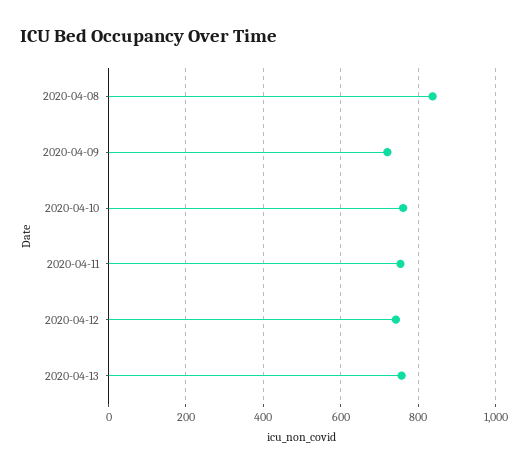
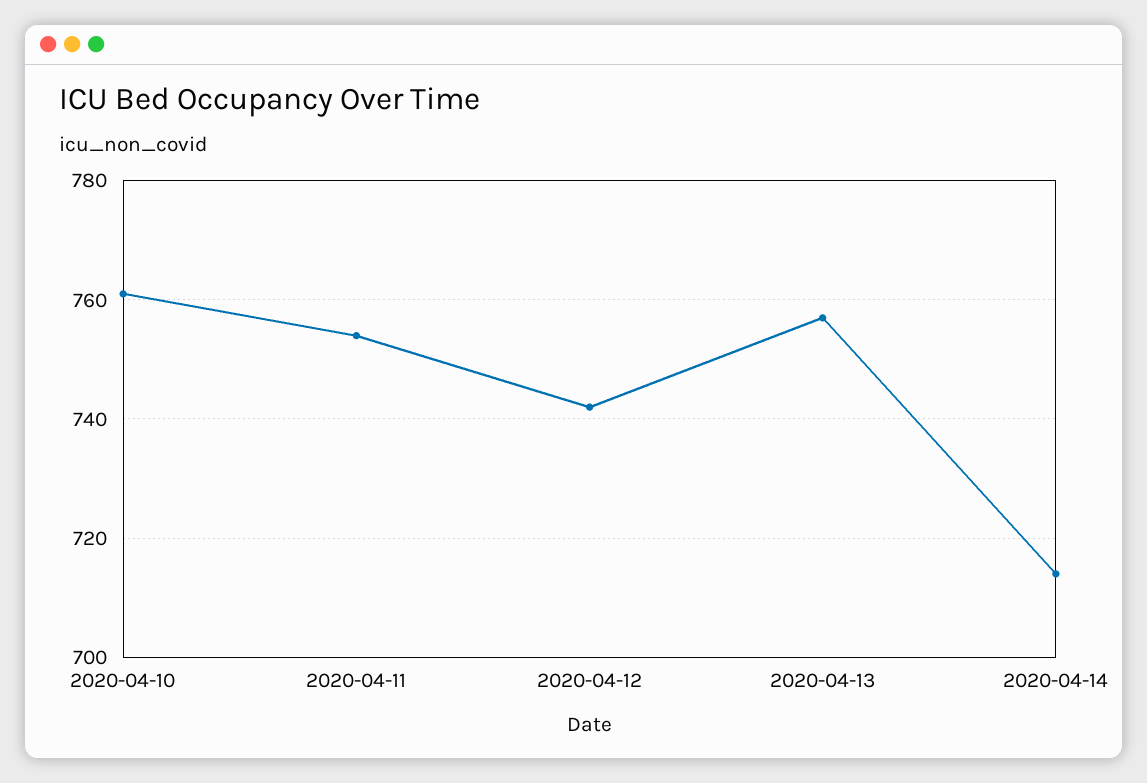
2020-04-08: 840 -> none
2020-04-09: 720 -> none
2020-04-14: none -> 715

